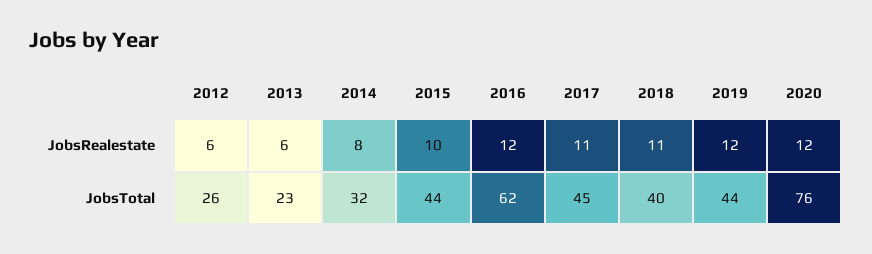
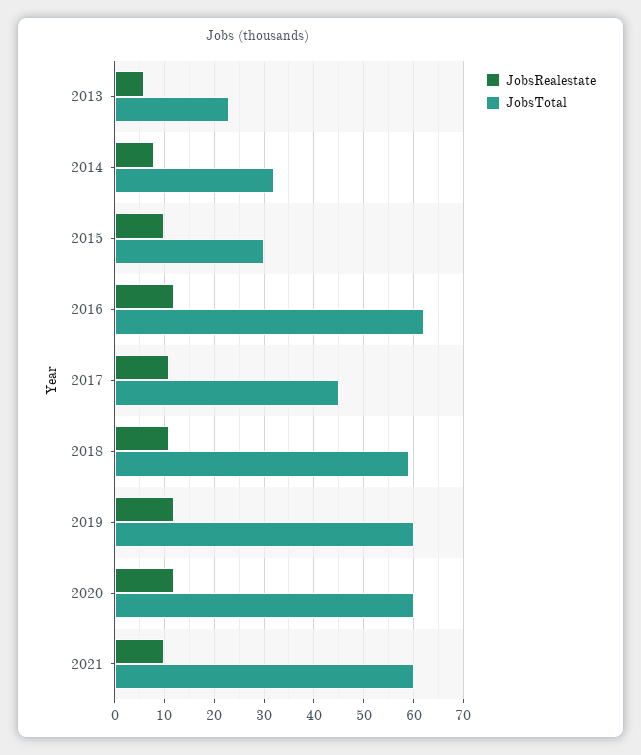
JobsRealestate, 2012: 6 -> none
JobsTotal, 2012: 26 -> none
JobsTotal, 2015: 44 -> 30
JobsTotal, 2018: 40 -> 60
JobsTotal, 2019: 44 -> 60
JobsTotal, 2020: 76 -> 60
JobsRealestate, 2021: none -> 10
JobsTotal, 2021: none -> 60

